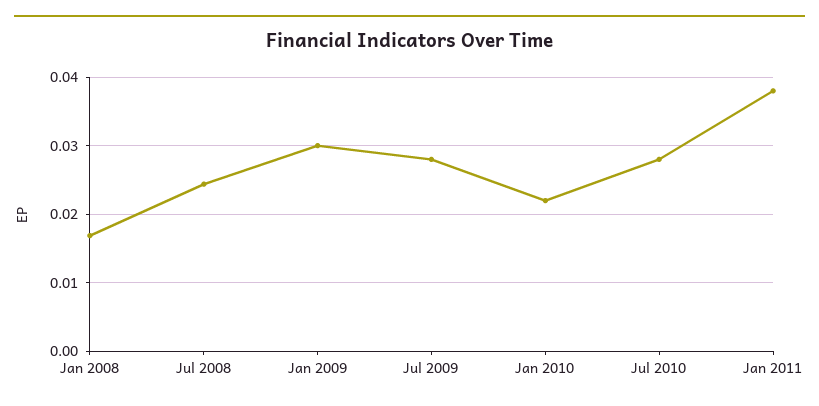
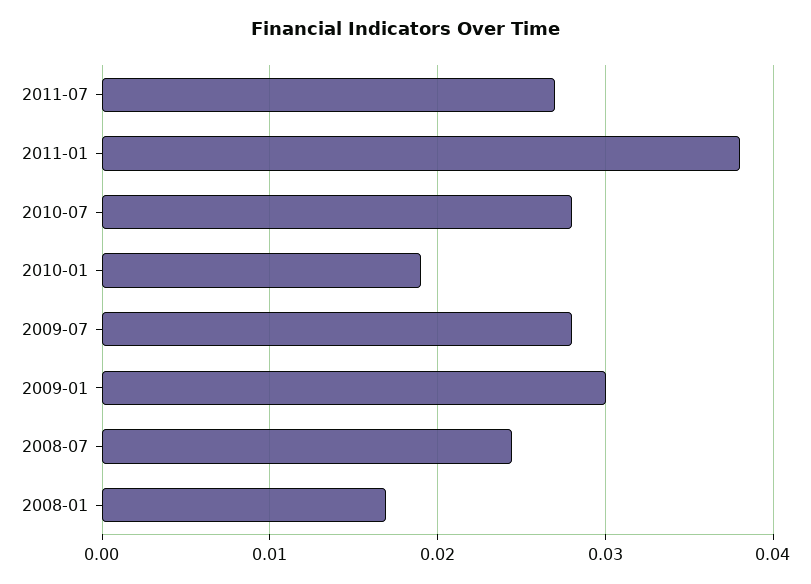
Jan 2010: 0.022 -> 0.019
2011-07: none -> 0.027

